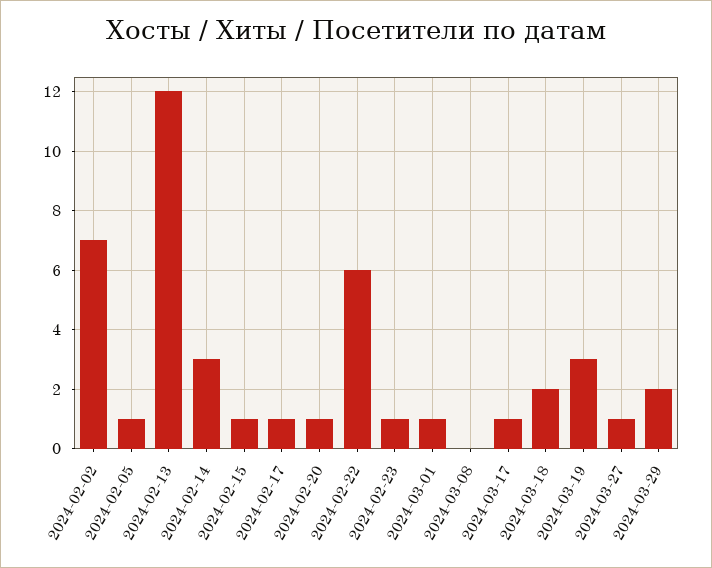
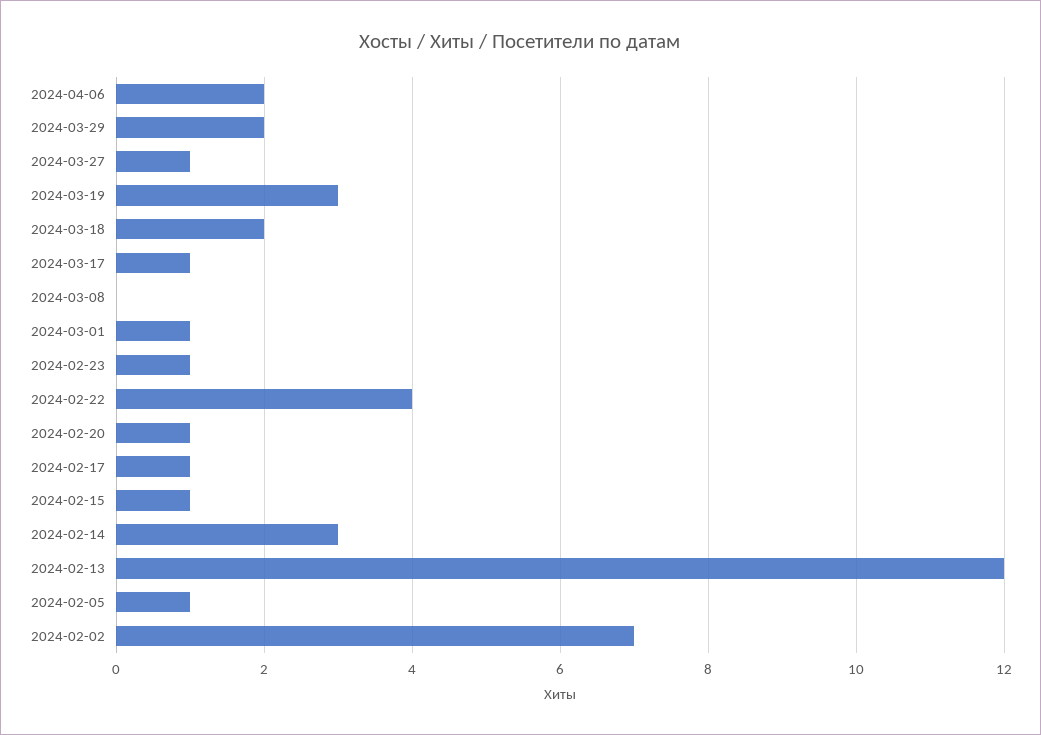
2024-02-22: 6 -> 4
2024-04-06: none -> 2

